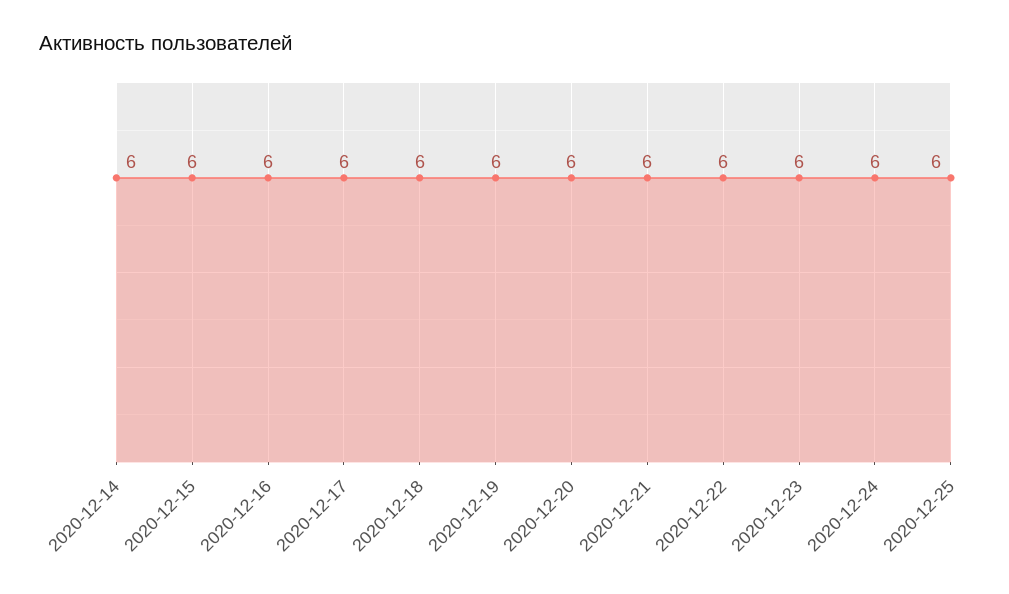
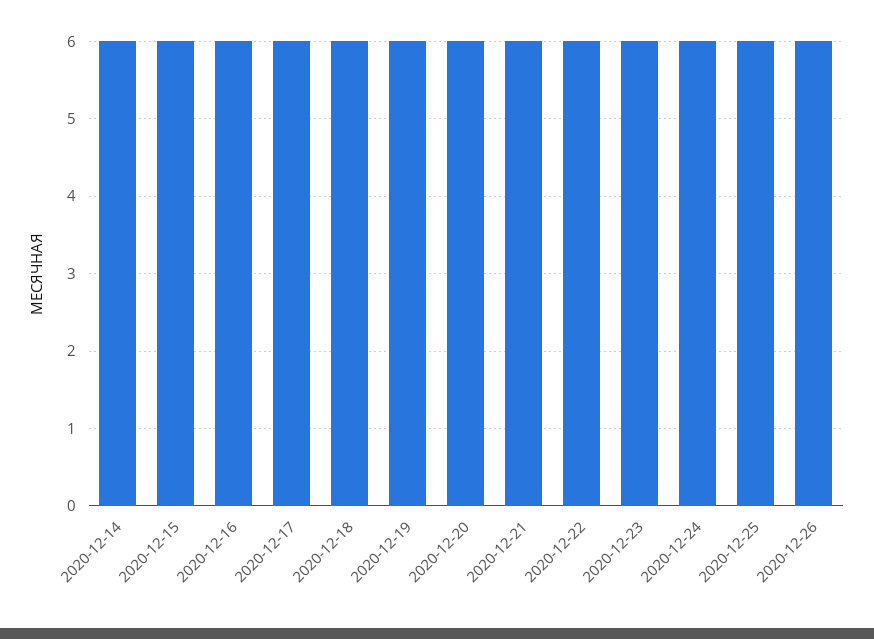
2020-12-26: none -> 6

